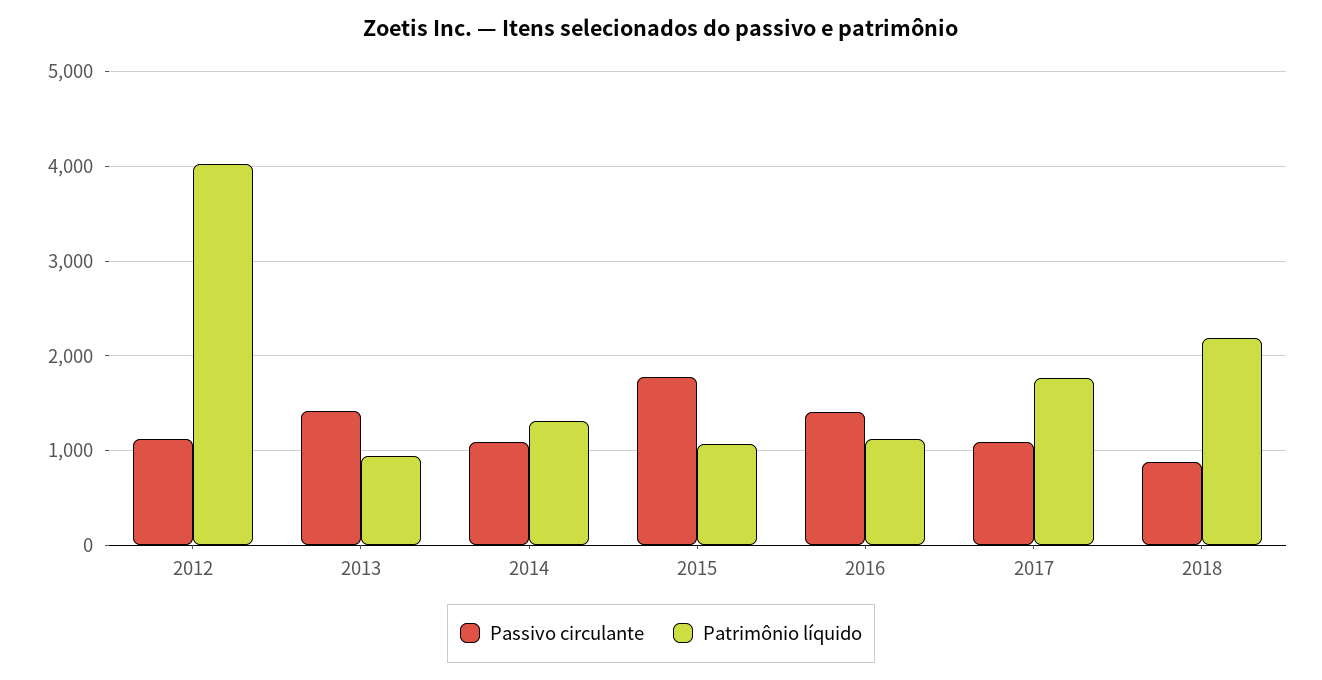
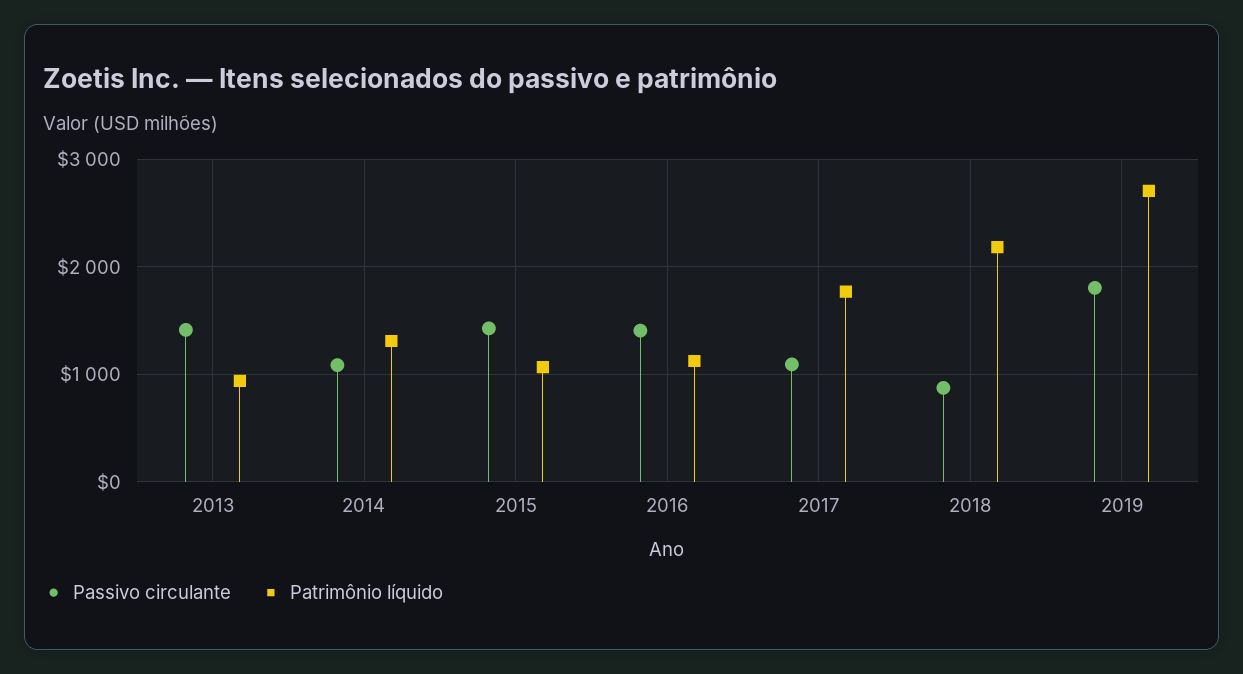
Passivo circulante, 2012: 1100 -> none
Patrimônio líquido, 2012: 4000 -> none
Passivo circulante, 2015: 1800 -> 1400
Passivo circulante, 2019: none -> 1800
Patrimônio líquido, 2019: none -> 2700

